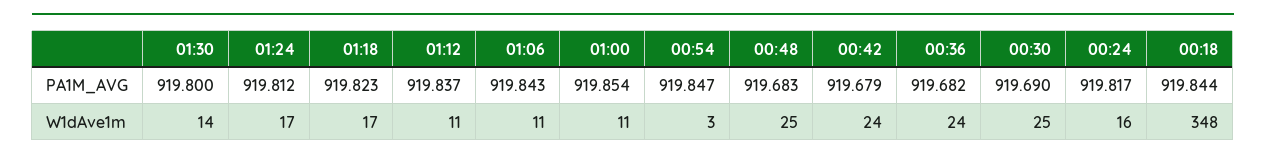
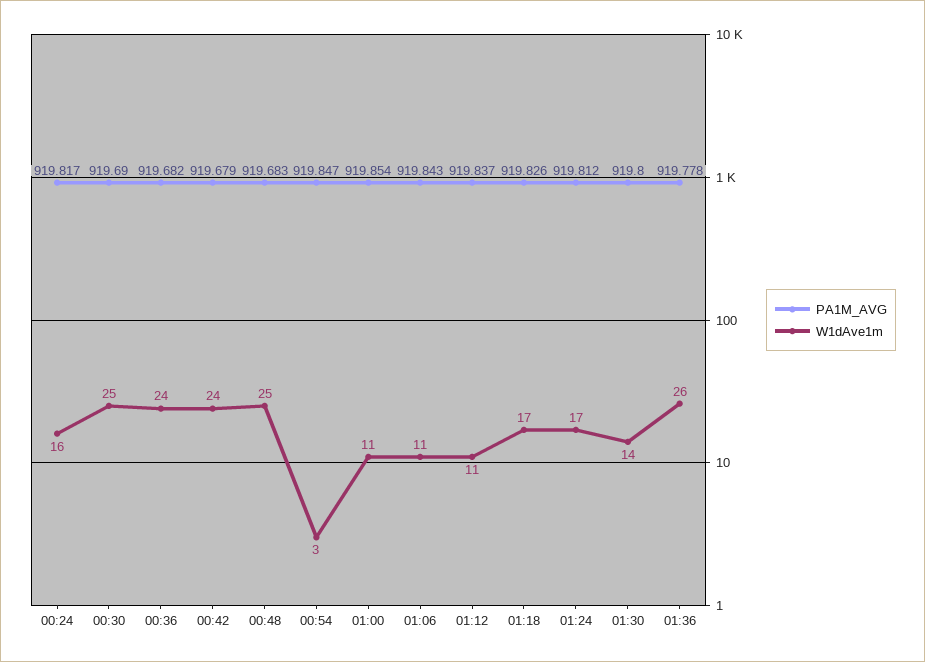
PA1M_AVG, 01:18: 919.823 -> 919.826
PA1M_AVG, 00:18: 919.844 -> none
W1dAve1m, 00:18: 348 -> none
PA1M_AVG, 01:36: none -> 919.778
W1dAve1m, 01:36: none -> 26

